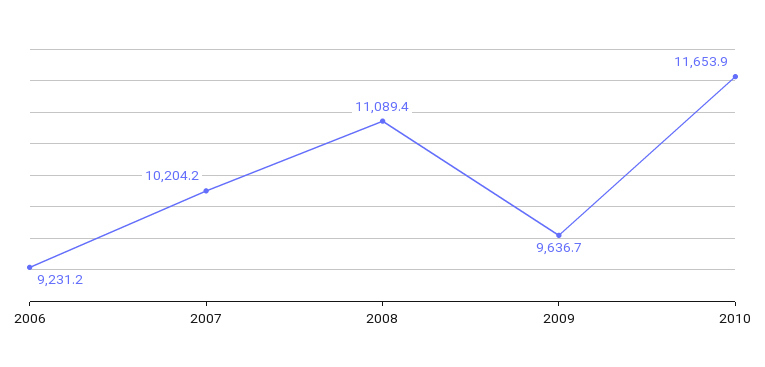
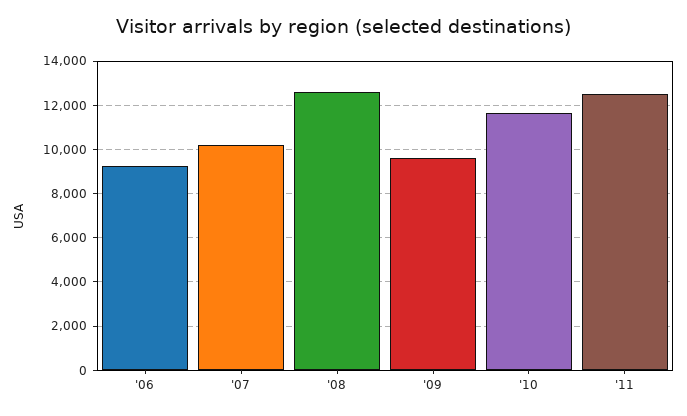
2008: 11089.4 -> 12500
'11: none -> 12500

